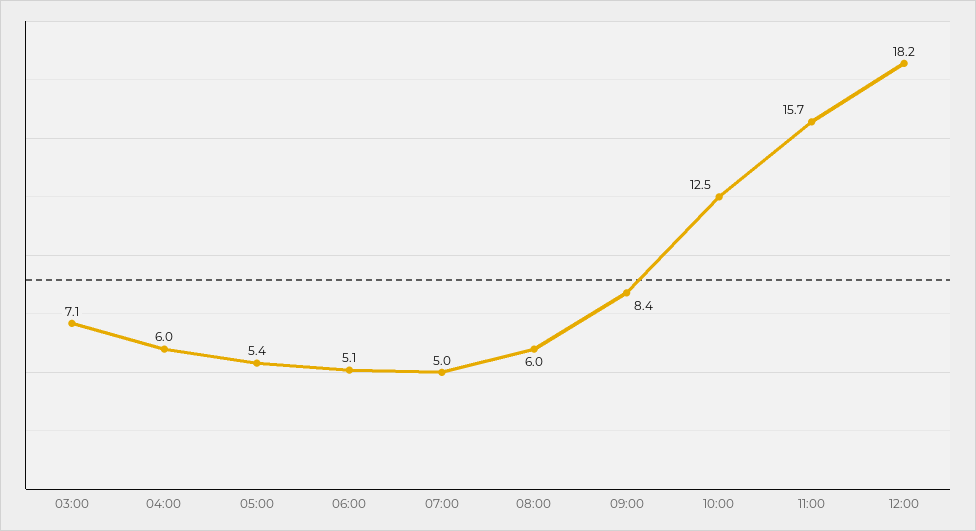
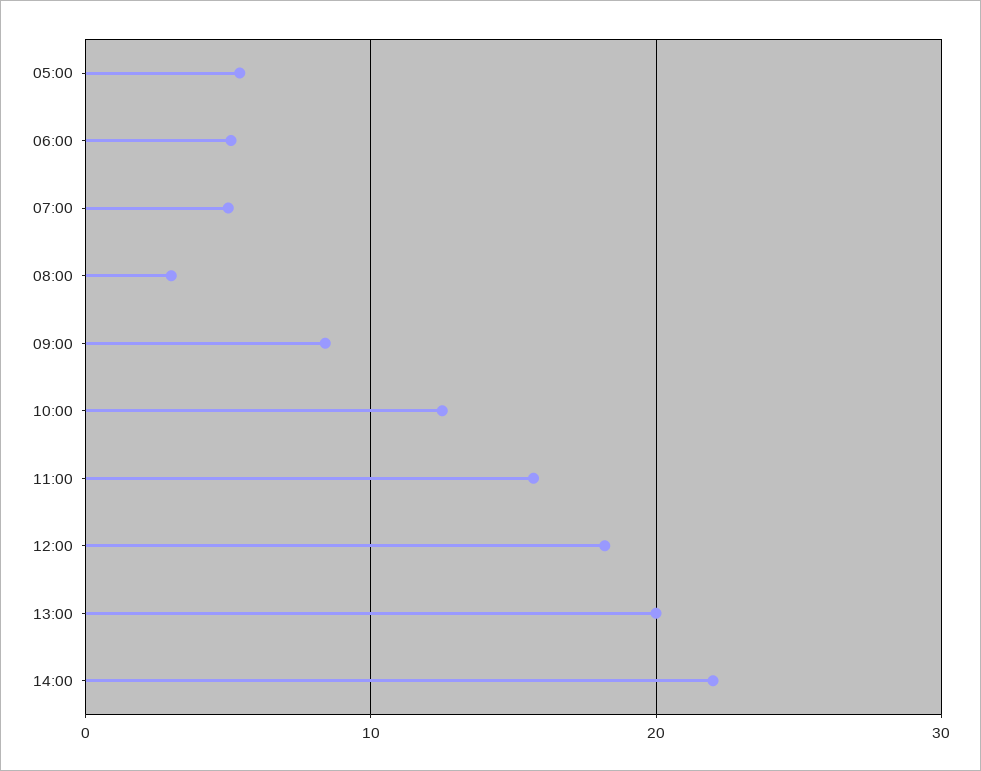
03:00: 7.1 -> none
04:00: 6 -> none
08:00: 6 -> 3
13:00: none -> 20
14:00: none -> 22

